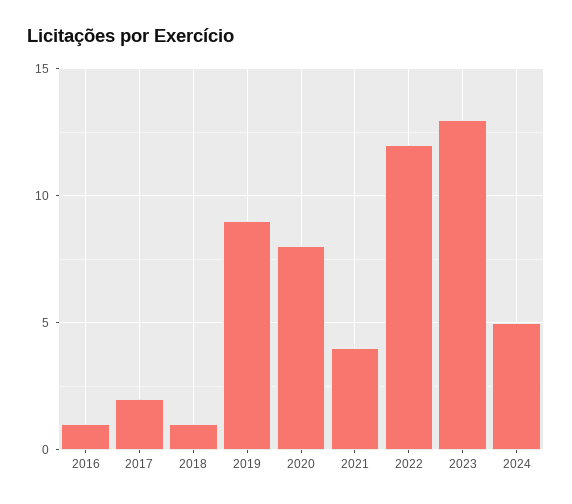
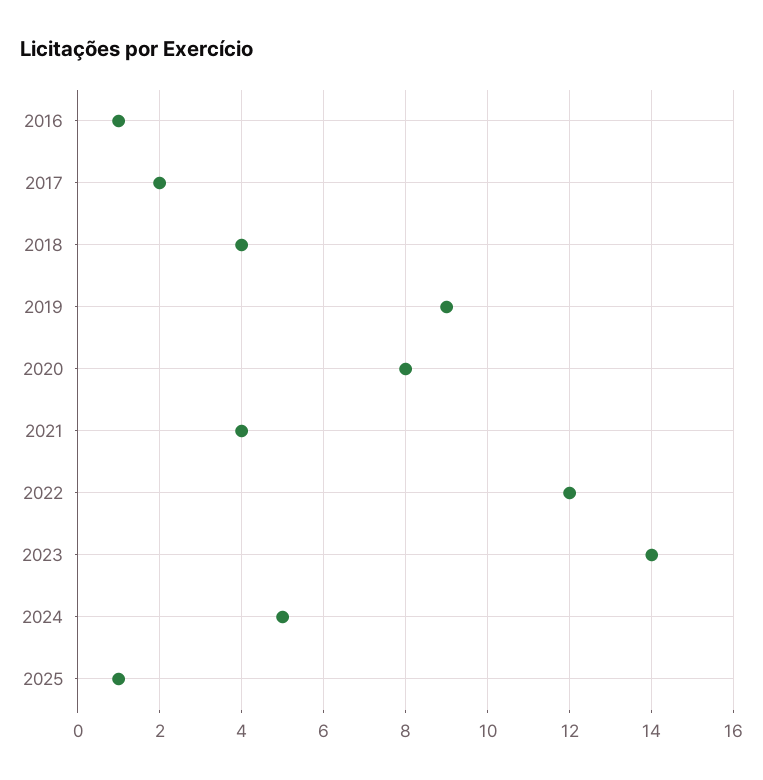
2018: 1 -> 4
2023: 13 -> 14
2025: none -> 1

